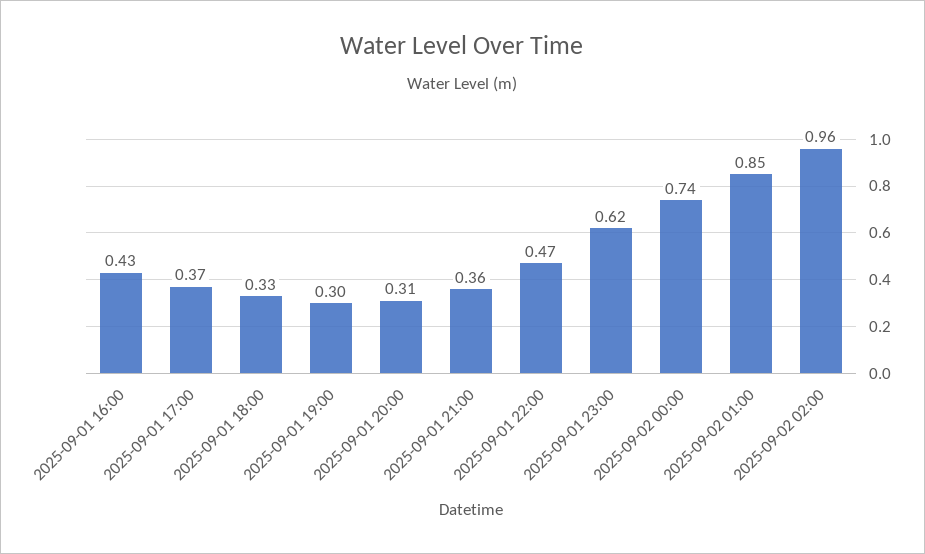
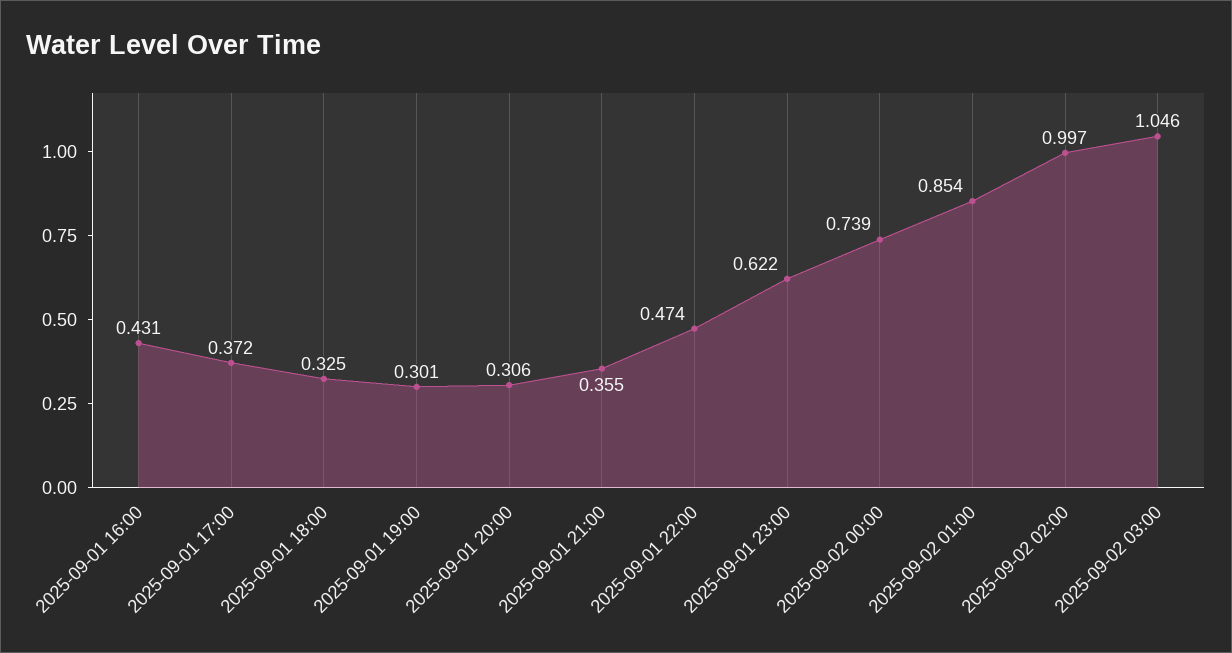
2025-09-02 02:00: 0.96 -> 0.997
2025-09-02 03:00: none -> 1.046

